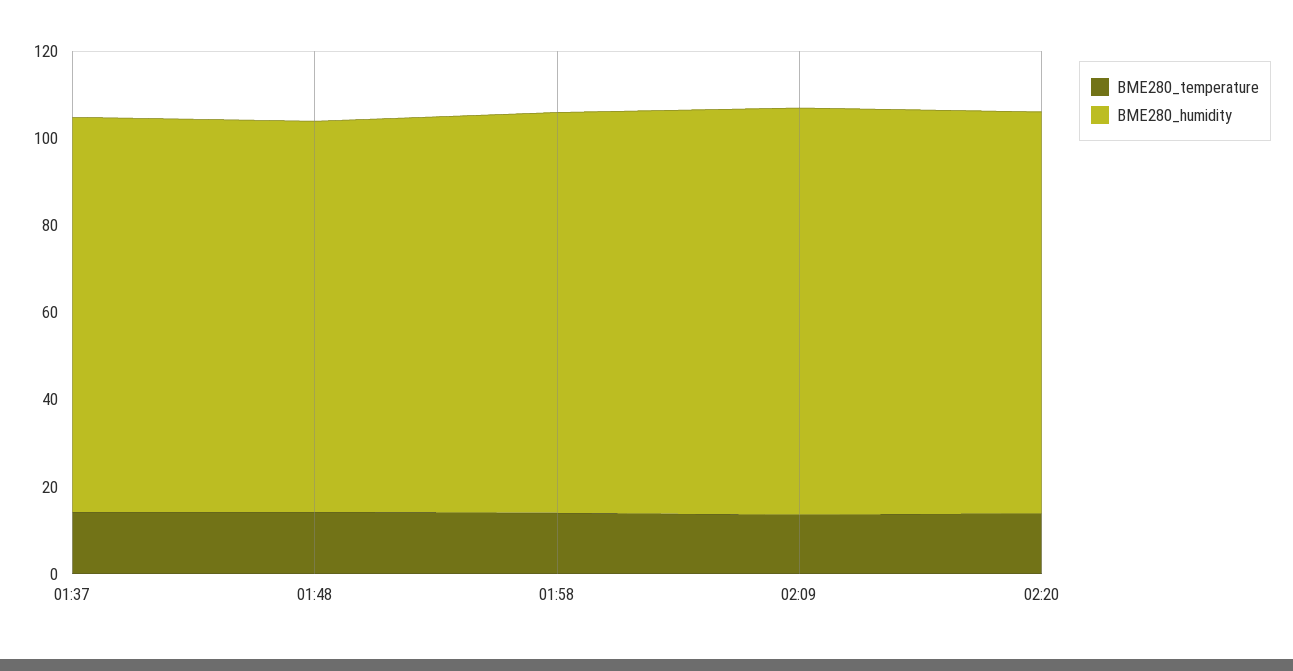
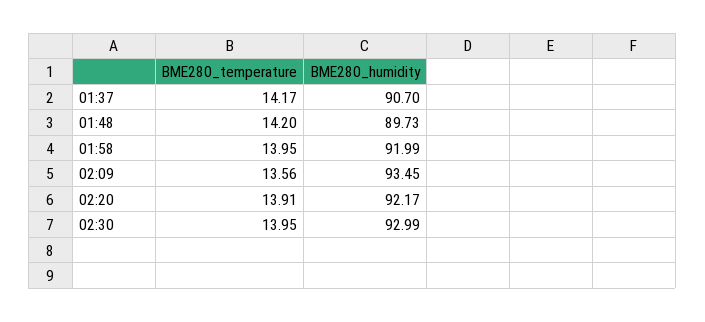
BME280_temperature, 02:30: none -> 13.95
BME280_humidity, 02:30: none -> 92.99

